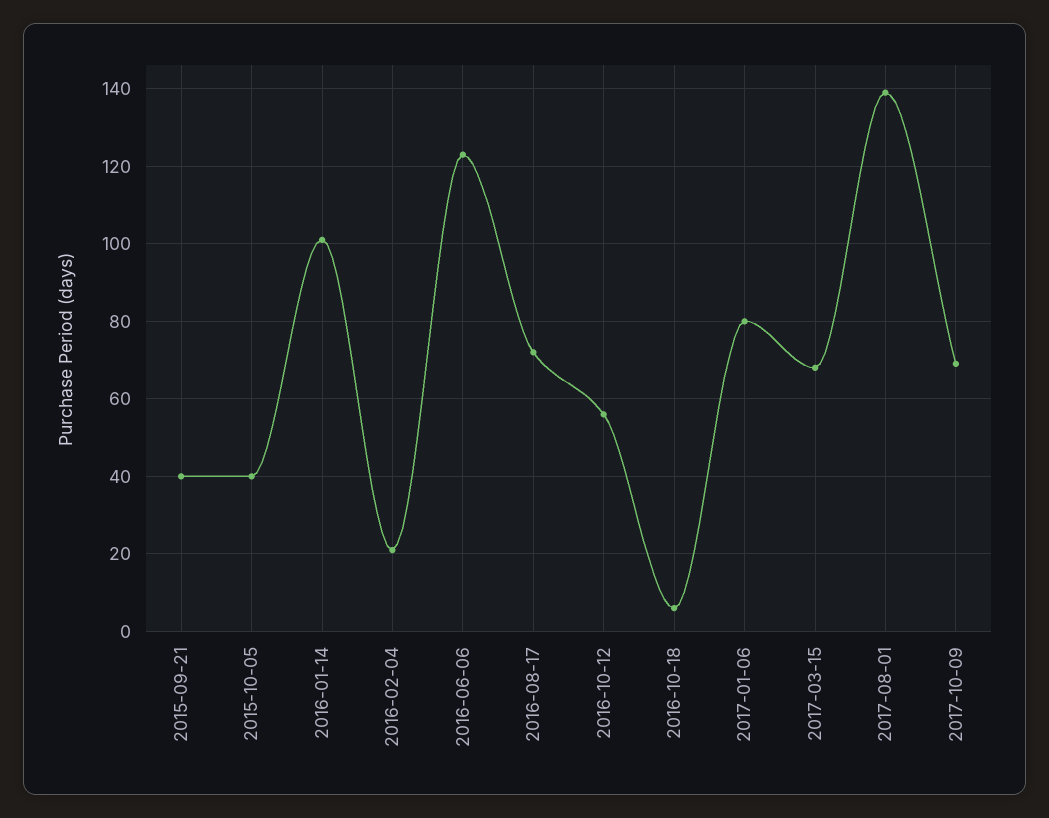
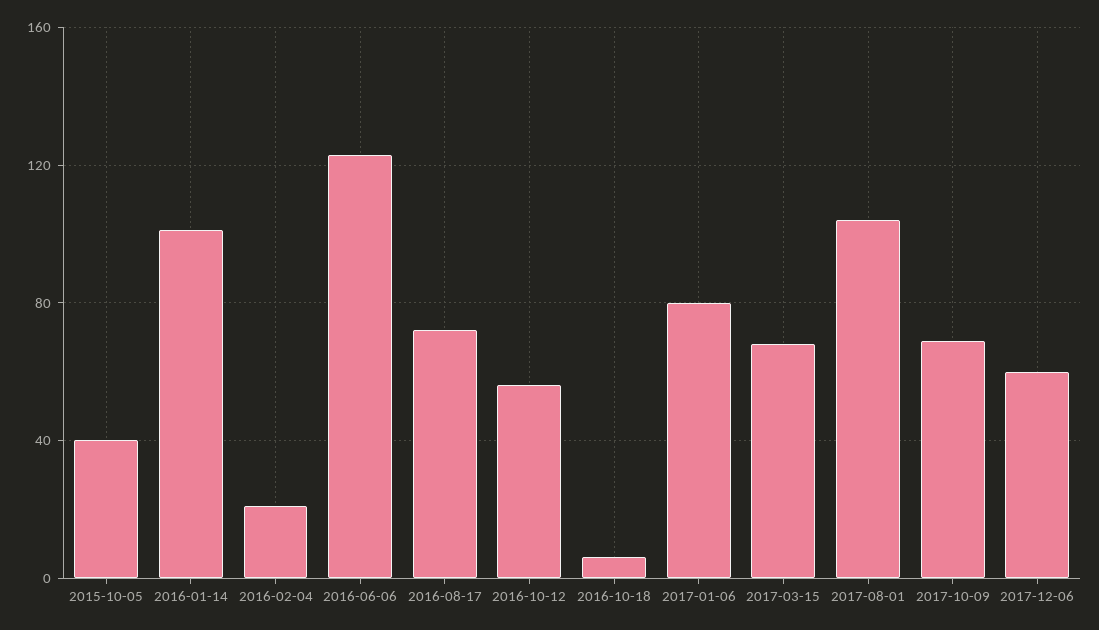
2015-09-21: 40 -> none
2017-08-01: 140 -> 105
2017-12-06: none -> 60

